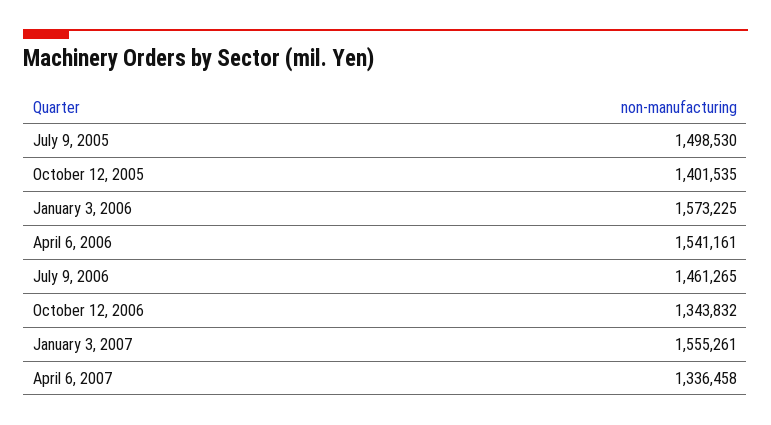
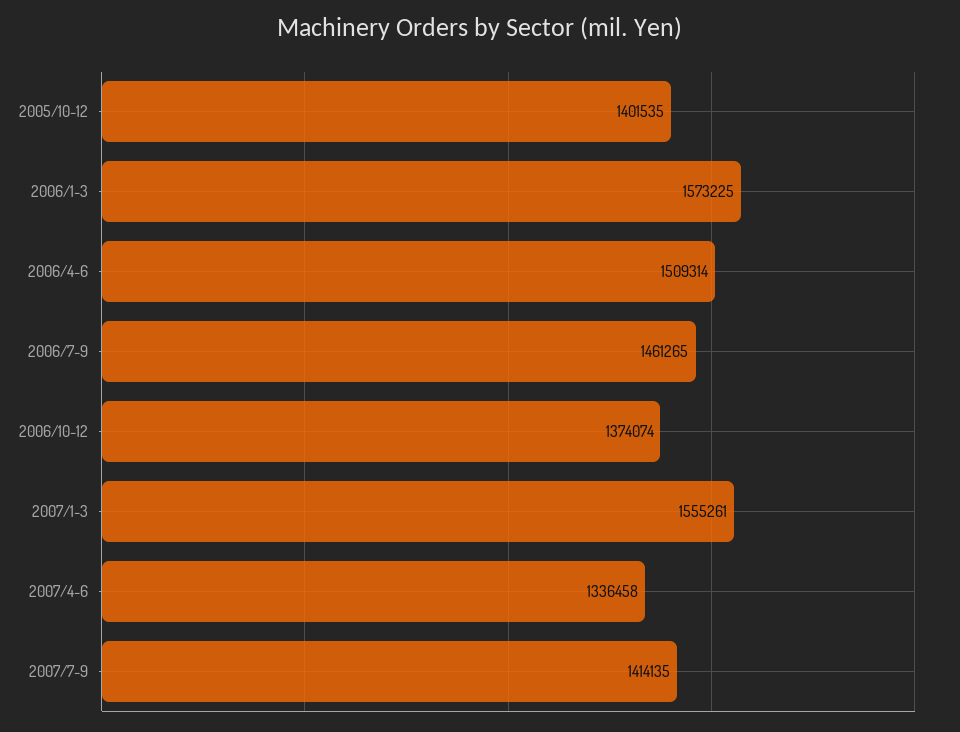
July 9, 2005: 1498530 -> none
April 6, 2006: 1541161 -> 1509314
October 12, 2006: 1343832 -> 1374074
2007/7-9: none -> 1414135

